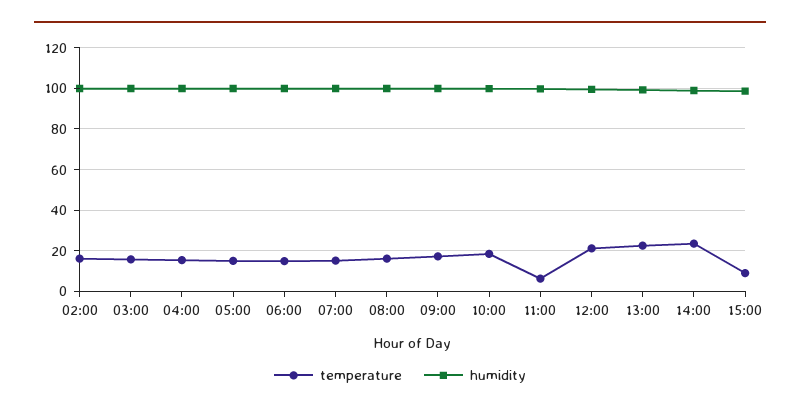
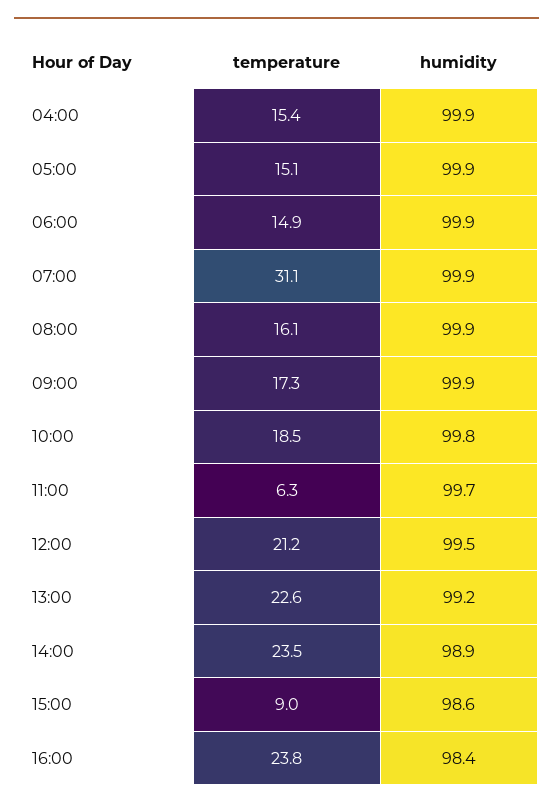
temperature, 02:00: 15 -> none
humidity, 02:00: 100 -> none
temperature, 03:00: 15 -> none
humidity, 03:00: 100 -> none
temperature, 07:00: 15 -> 31.1
temperature, 16:00: none -> 23.8
humidity, 16:00: none -> 98.4

